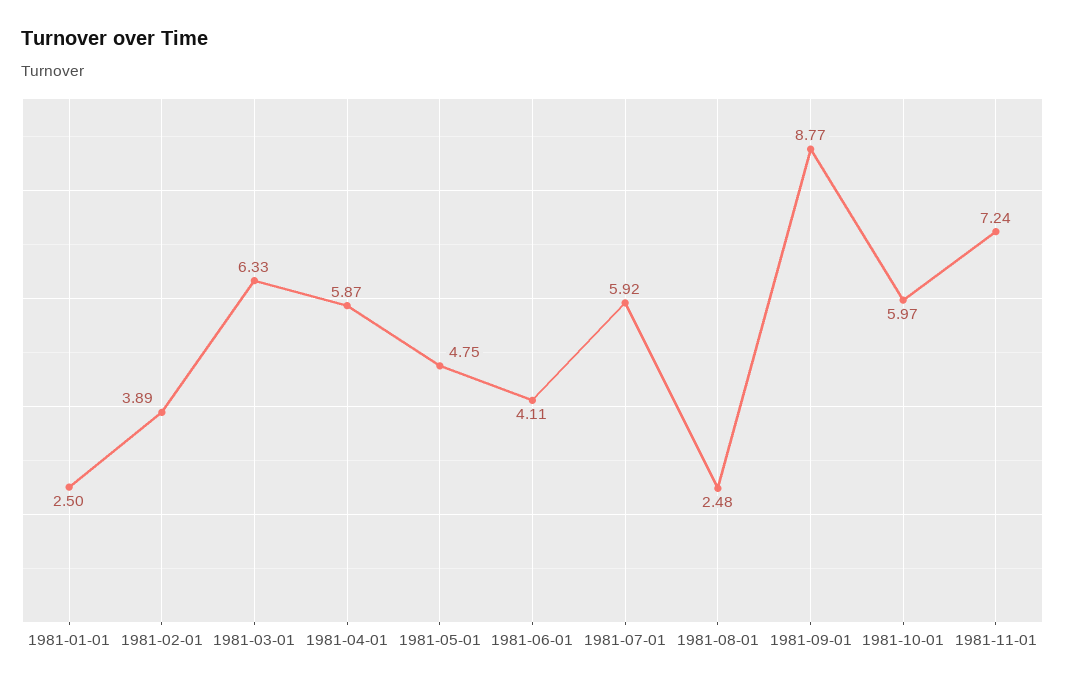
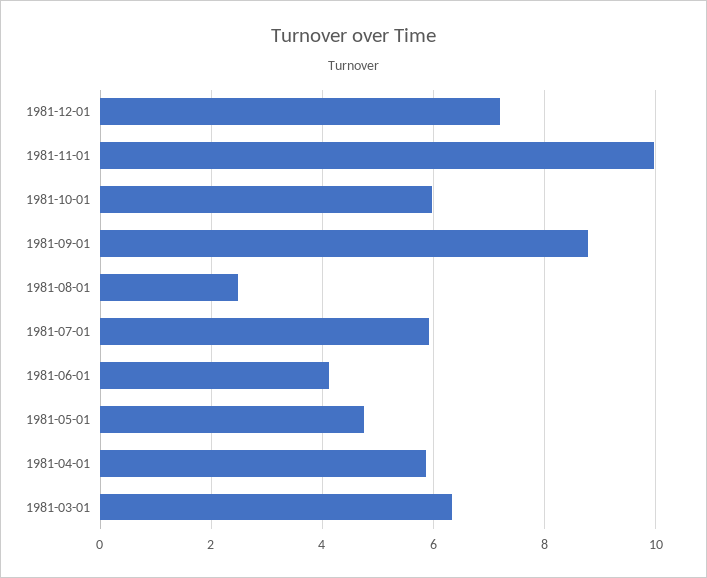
1981-01-01: 2.5 -> none
1981-02-01: 3.89 -> none
1981-11-01: 7.24 -> 10
1981-12-01: none -> 7.2

